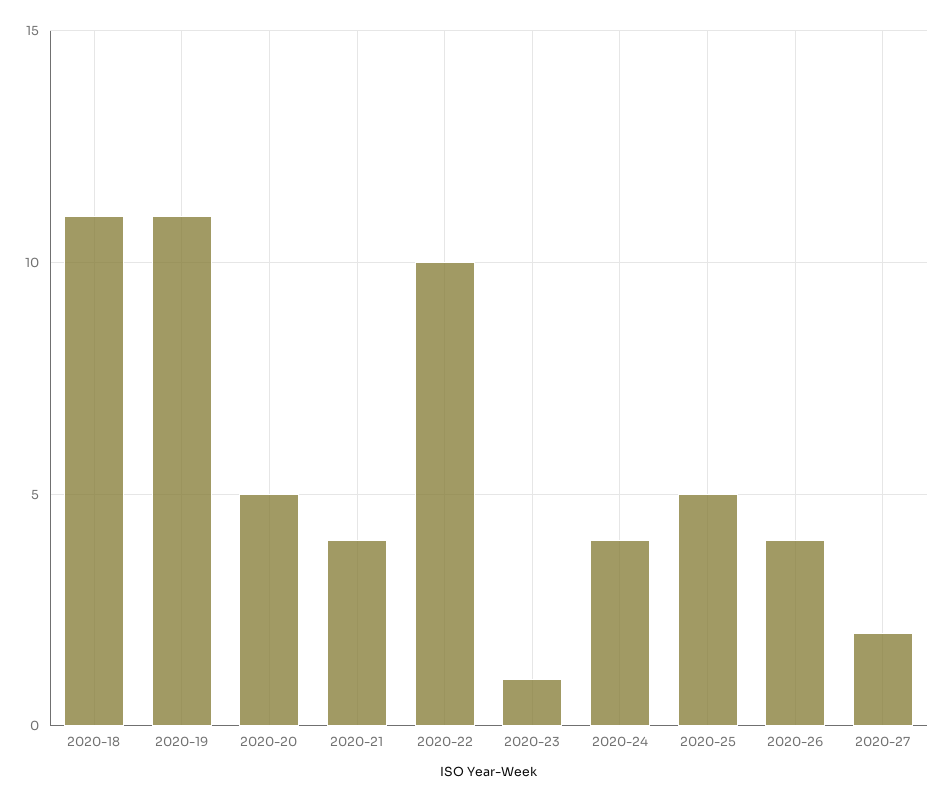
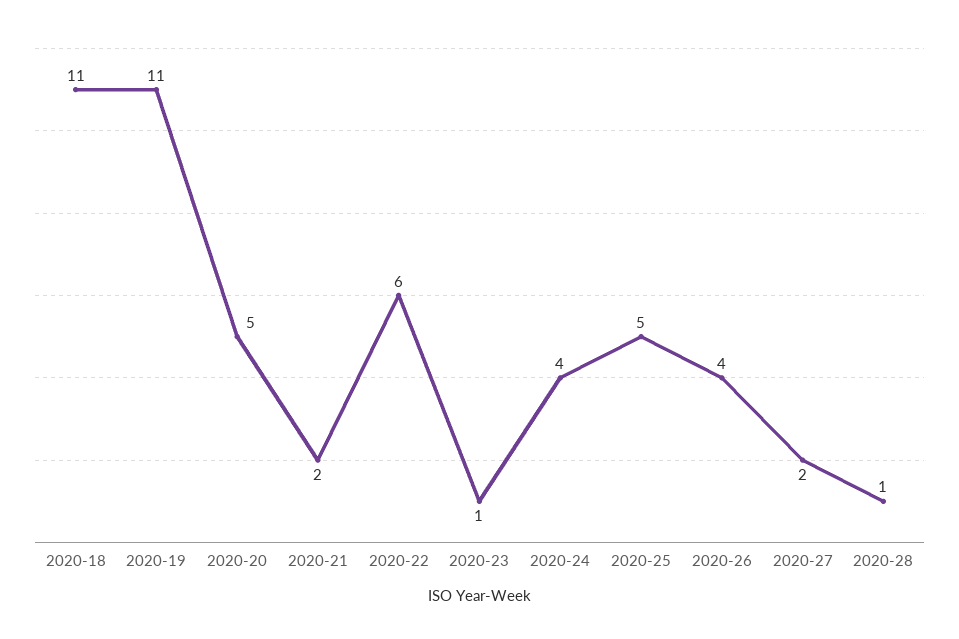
2020-21: 4 -> 2
2020-22: 10 -> 6
2020-28: none -> 1

